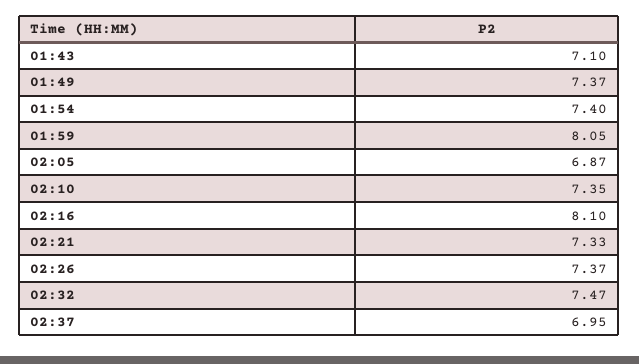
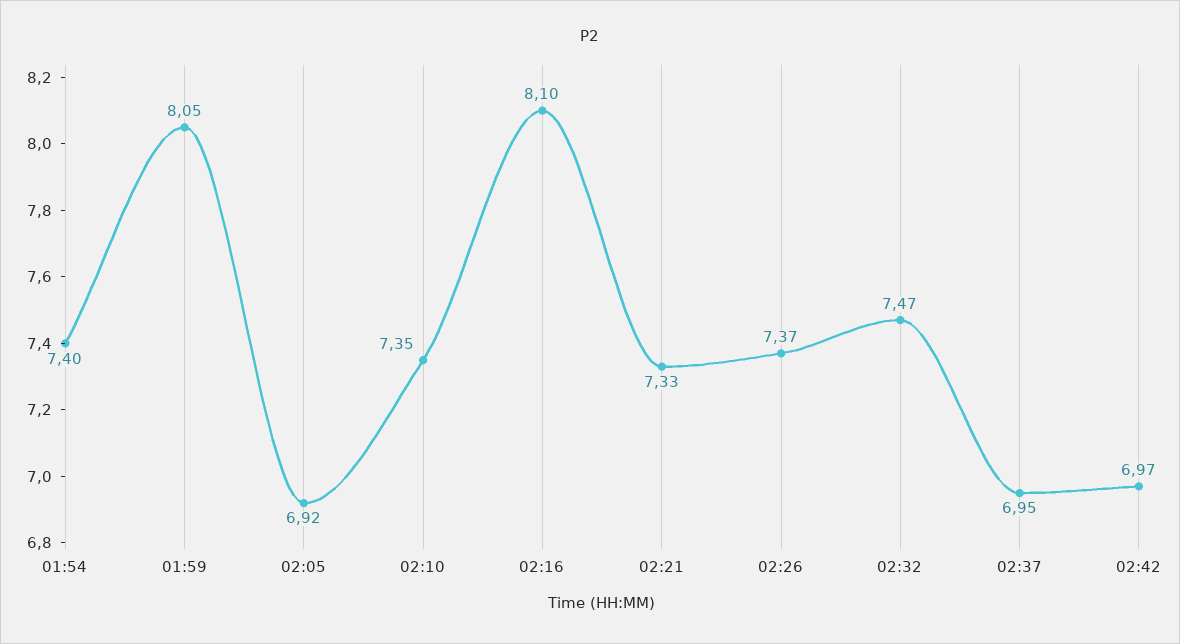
01:43: 7.1 -> none
01:49: 7.37 -> none
02:05: 6.87 -> 6.92
02:42: none -> 6.97

